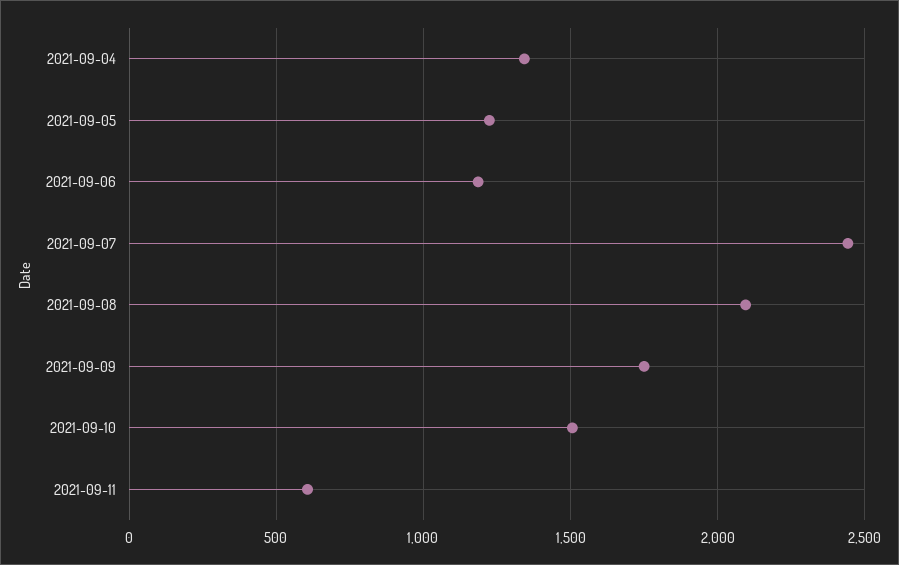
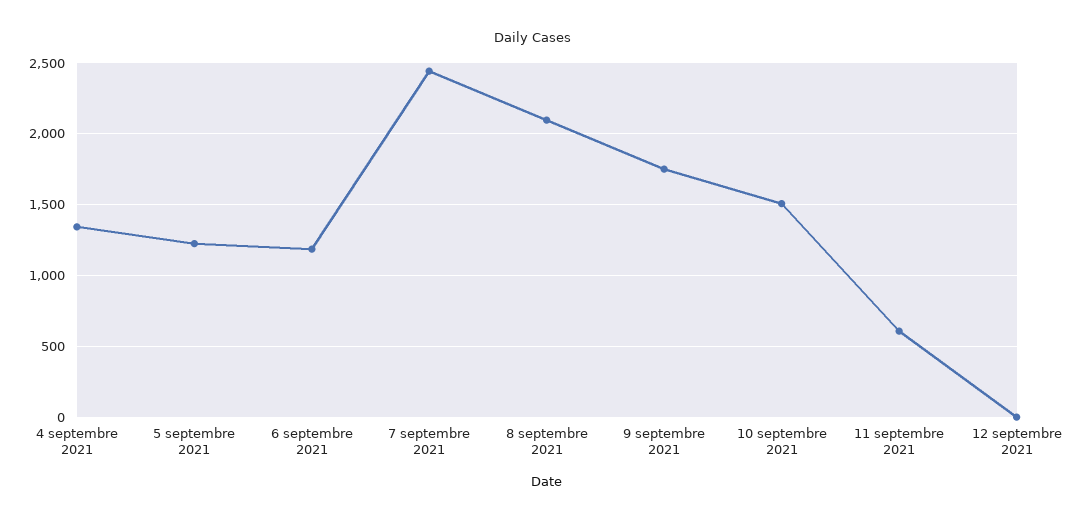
12 septembre 2021: none -> 0

